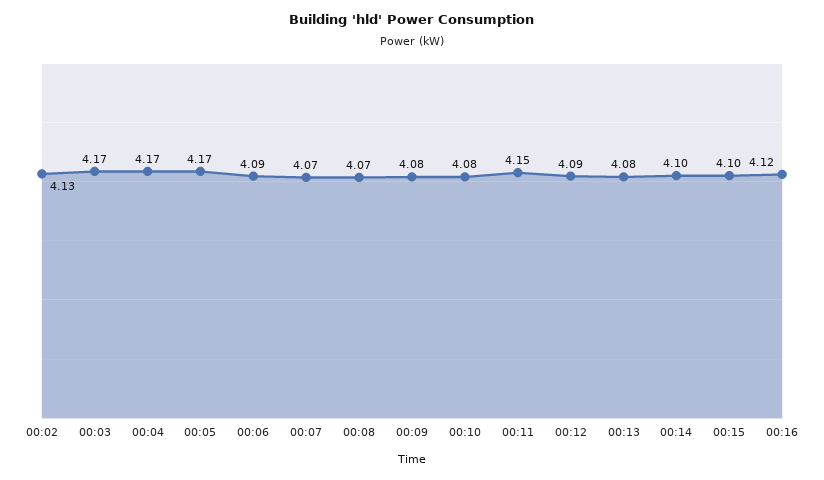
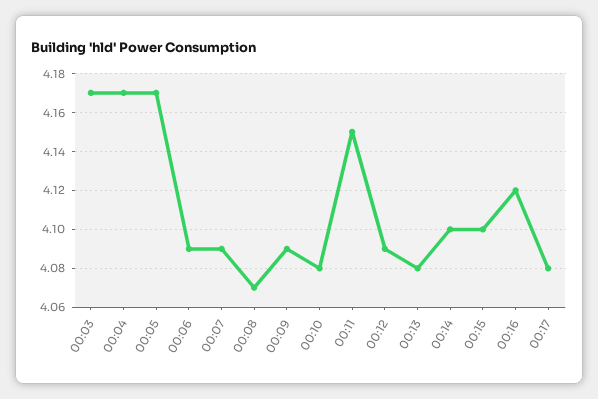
00:02: 4.13 -> none
00:07: 4.07 -> 4.09
00:09: 4.08 -> 4.09
00:17: none -> 4.08

